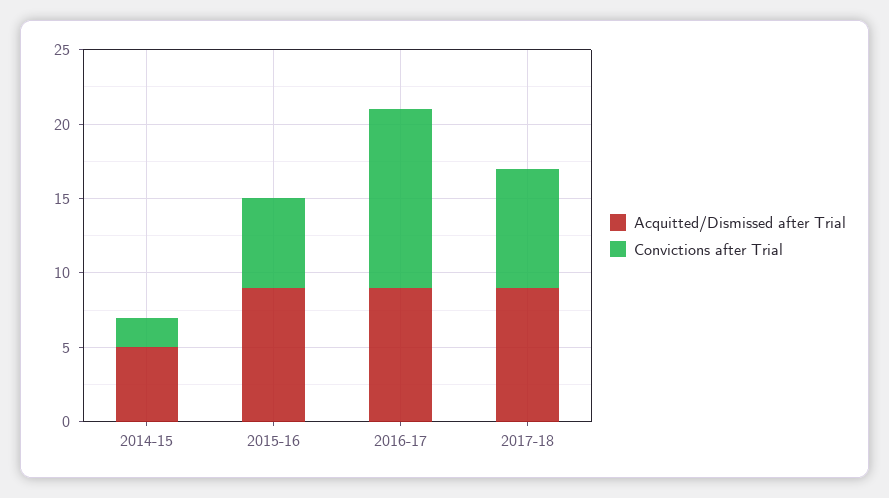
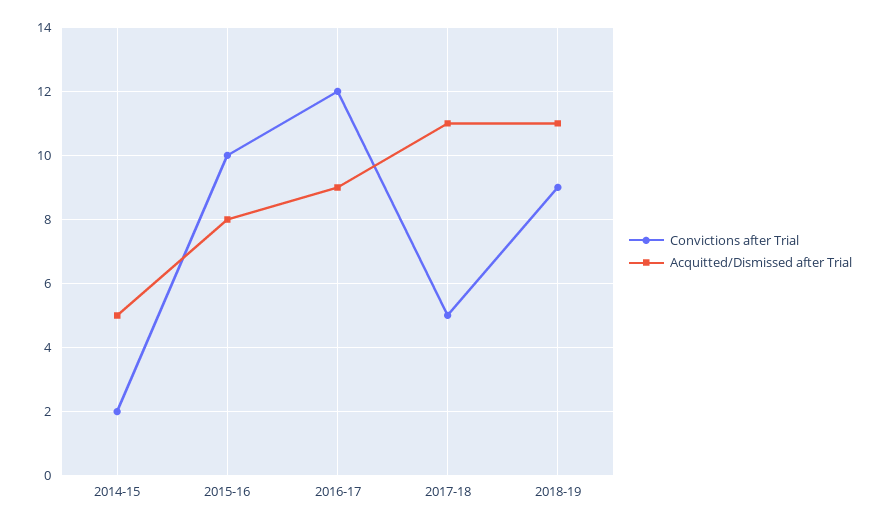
Acquitted/Dismissed after Trial, 2015-16: 9 -> 8
Convictions after Trial, 2015-16: 6 -> 10
Acquitted/Dismissed after Trial, 2017-18: 9 -> 11
Convictions after Trial, 2017-18: 8 -> 5
Convictions after Trial, 2018-19: none -> 9
Acquitted/Dismissed after Trial, 2018-19: none -> 11

